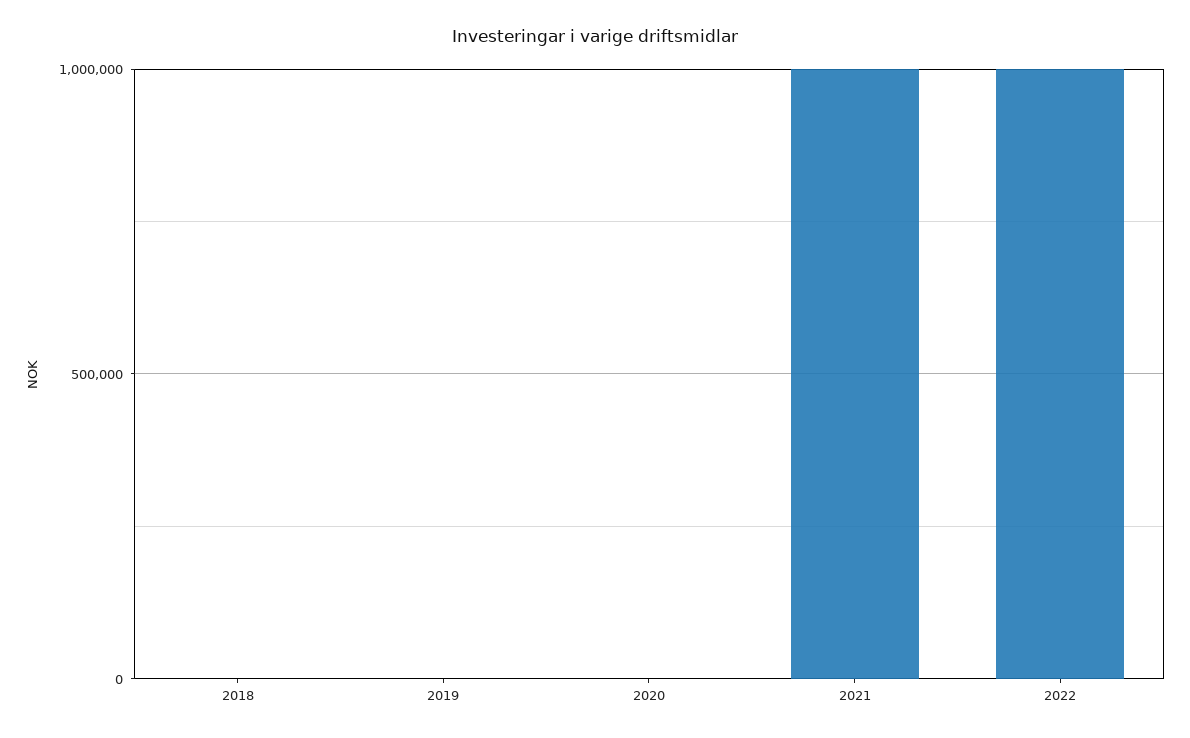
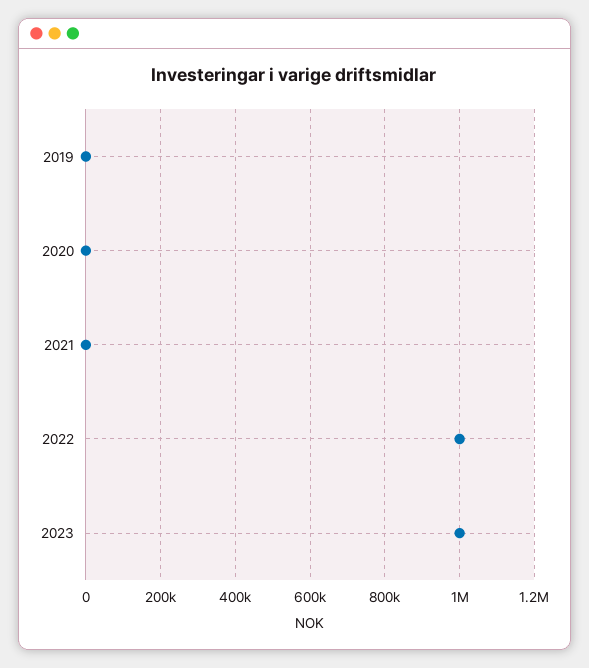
2018: 0 -> none
2021: 1000000 -> 0
2023: none -> 1000000

